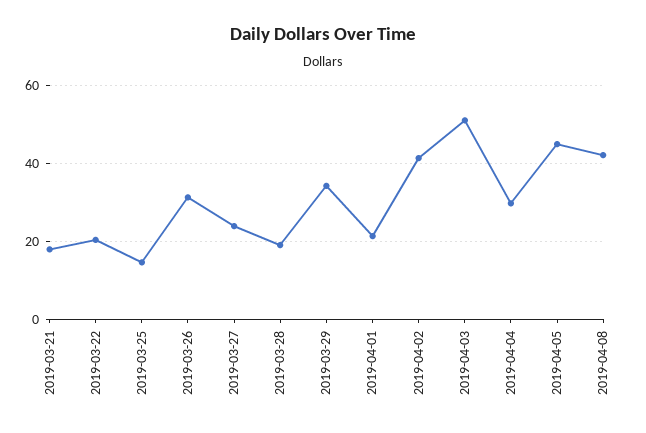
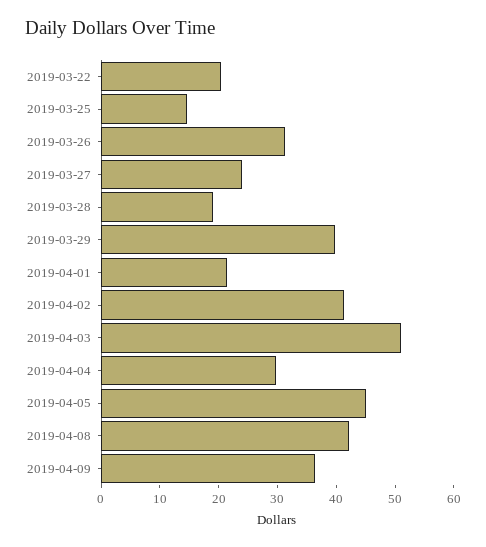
2019-03-21: 18 -> none
2019-03-29: 34 -> 40
2019-04-09: none -> 36

